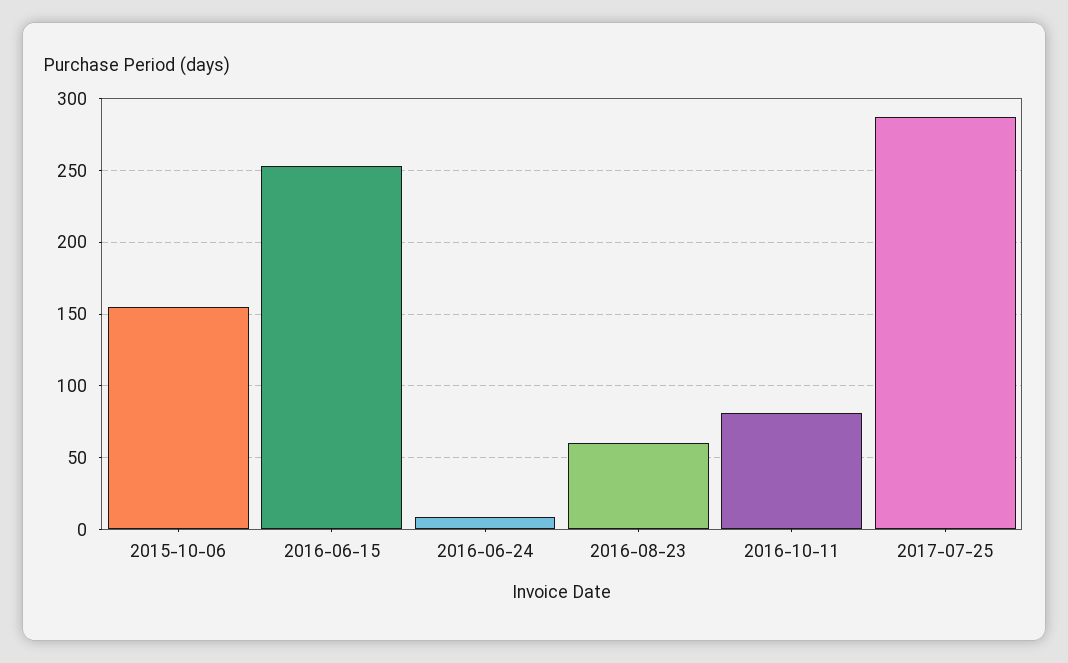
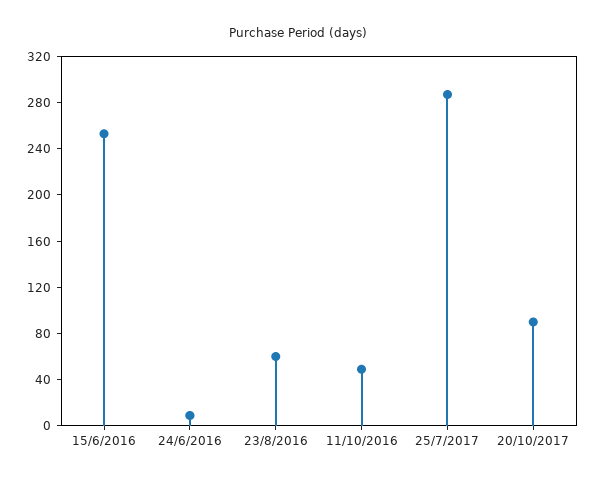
2015-10-06: 155 -> none
2016-10-11: 80 -> 50
20/10/2017: none -> 90

